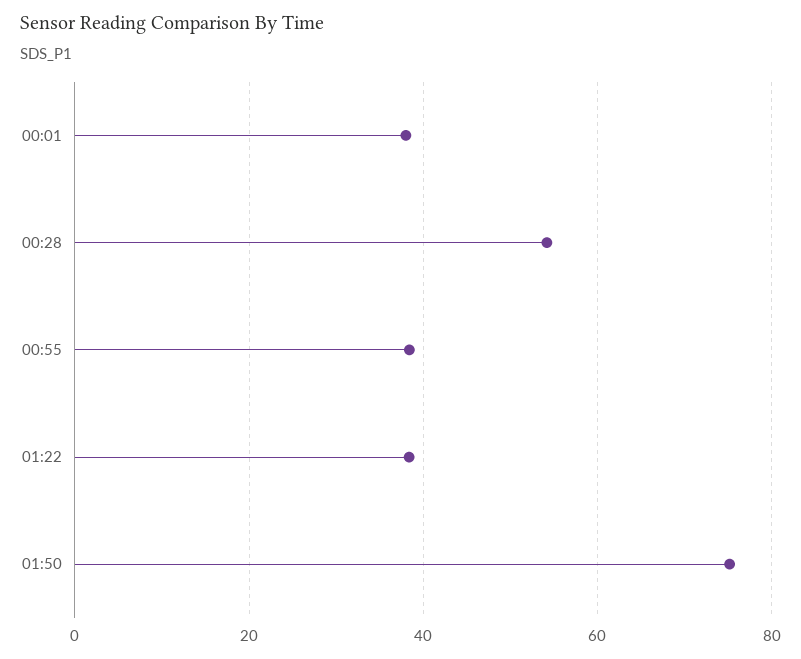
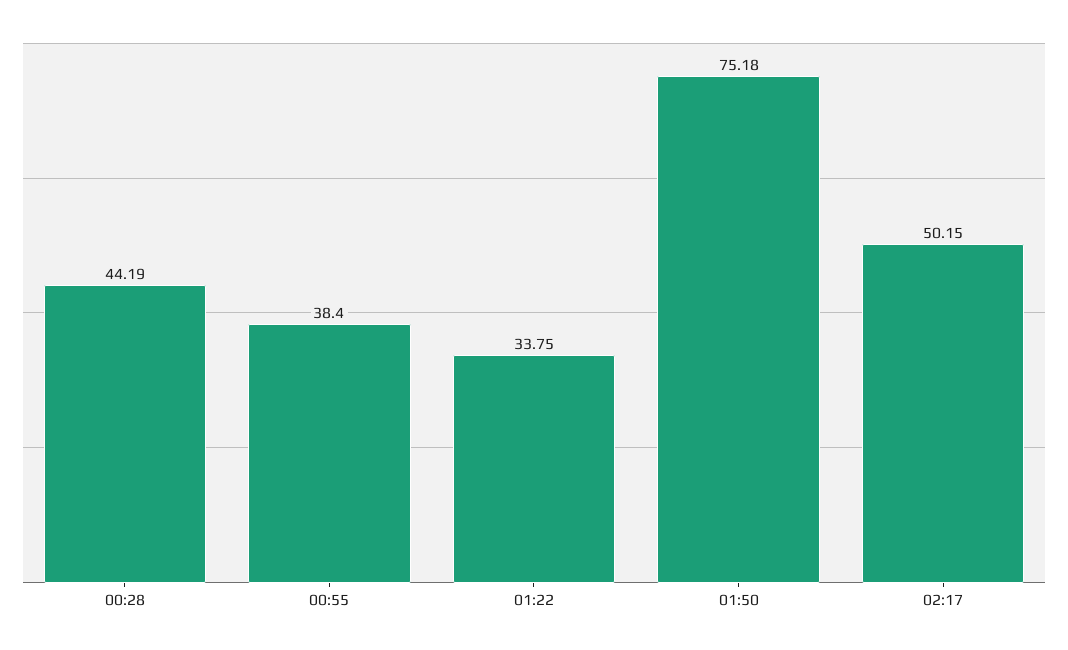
00:01: 38 -> none
00:28: 54 -> 44.19
01:22: 38 -> 33.75
02:17: none -> 50.15

